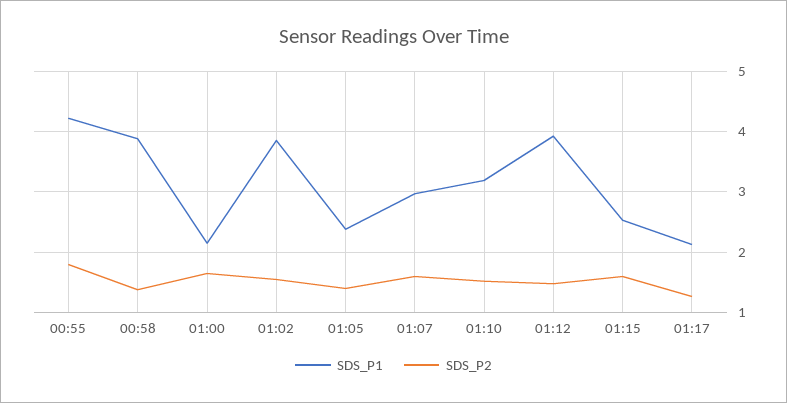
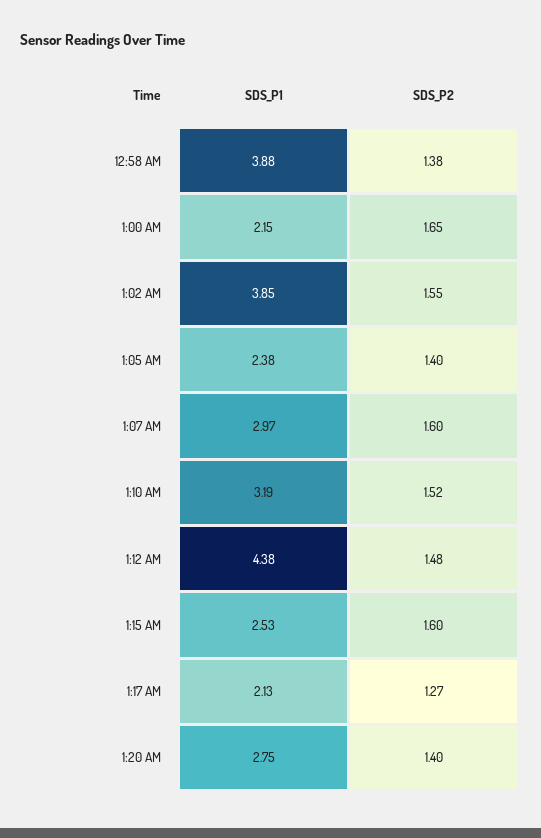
SDS_P1, 00:55: 4.2 -> none
SDS_P2, 00:55: 1.8 -> none
SDS_P1, 01:12: 3.9 -> 4.38
SDS_P1, 1:20 AM: none -> 2.75
SDS_P2, 1:20 AM: none -> 1.4

